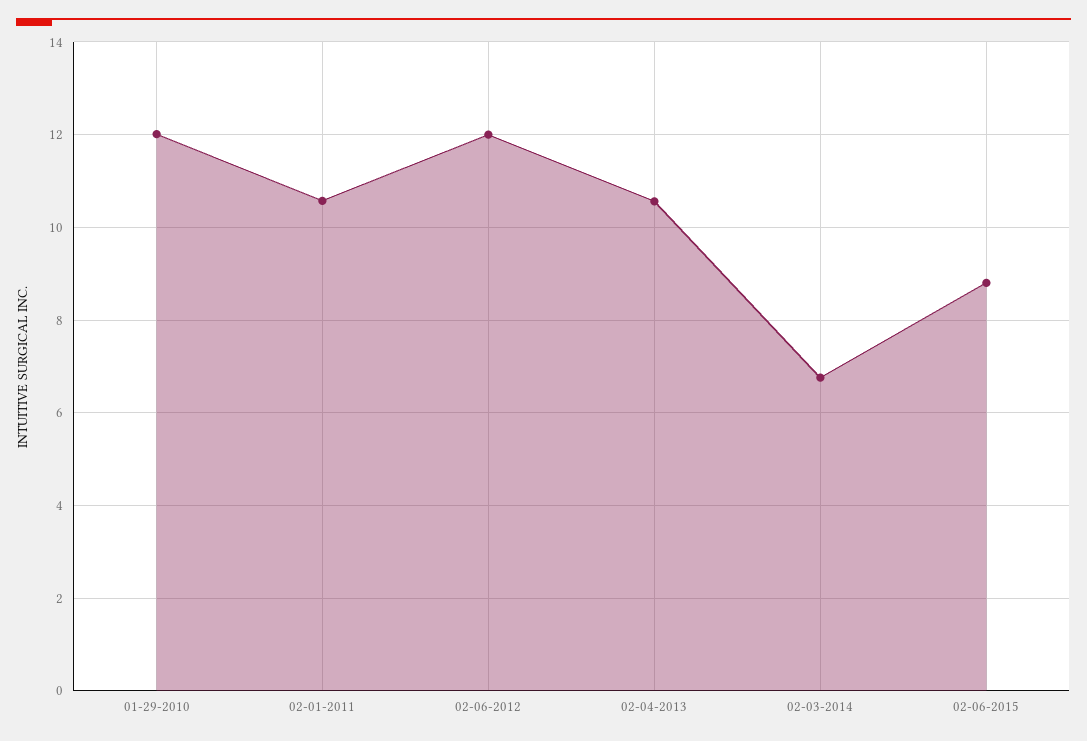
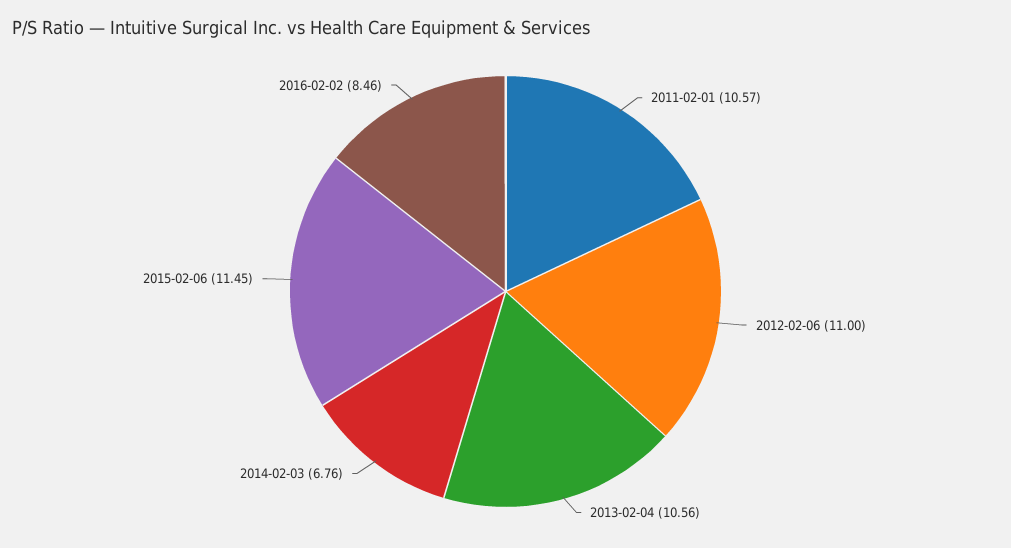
01-29-2010: 12 -> none
02-06-2012: 12 -> 11
02-06-2015: 8.8 -> 11.45
2016-02-02: none -> 8.46

